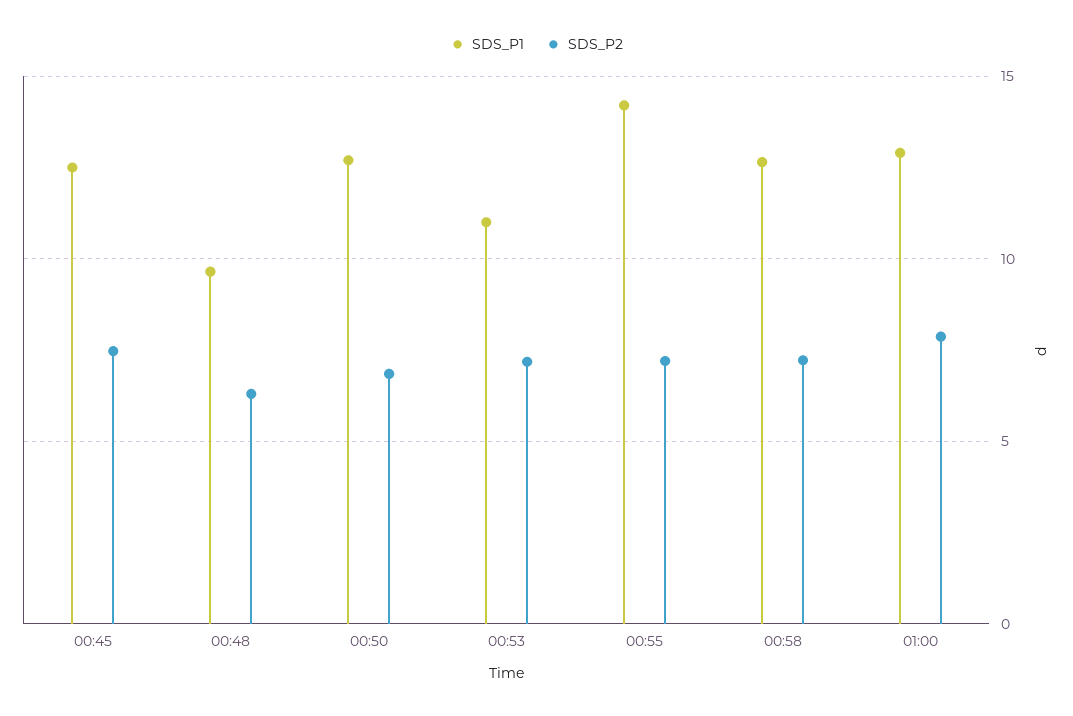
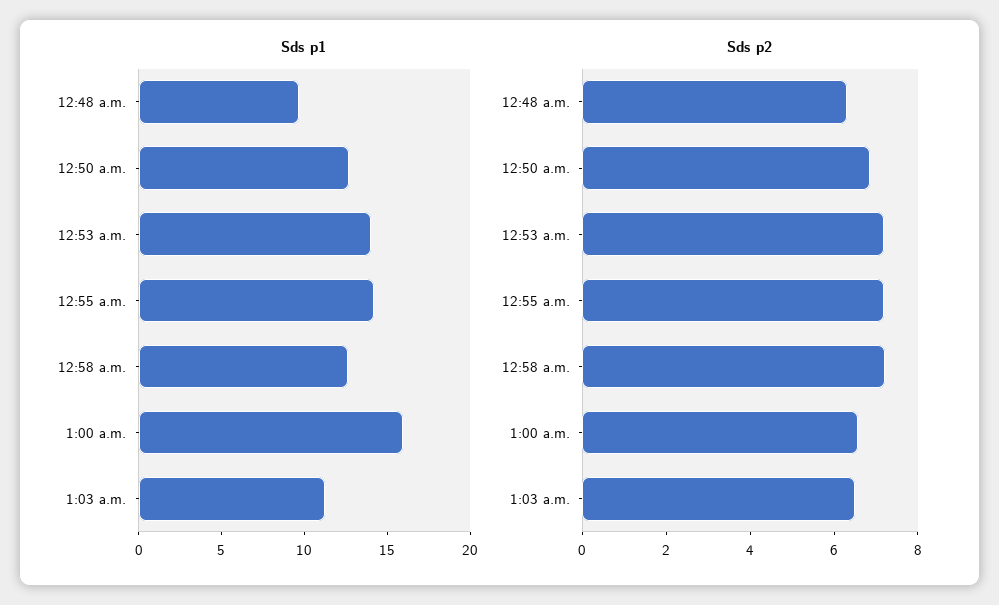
SDS_P1, 00:45: 12.5 -> none
SDS_P2, 00:45: 7.5 -> none
SDS_P1, 00:53: 11 -> 14
SDS_P1, 01:00: 13 -> 16
SDS_P2, 01:00: 8 -> 6.5
SDS_P1, 1:03 a.m.: none -> 11
SDS_P2, 1:03 a.m.: none -> 6.5

